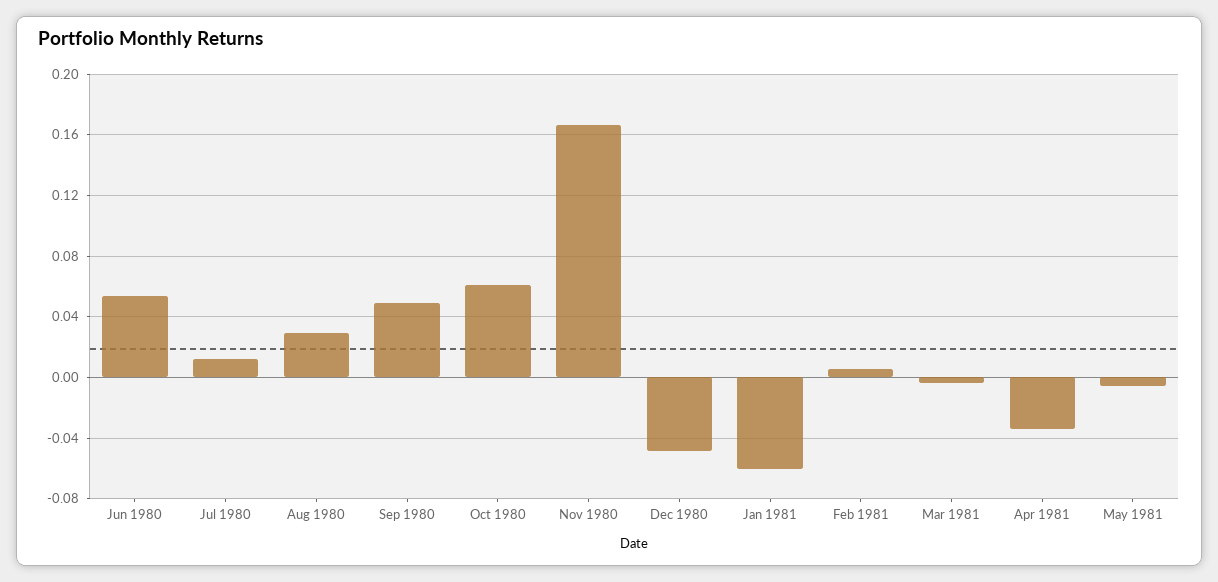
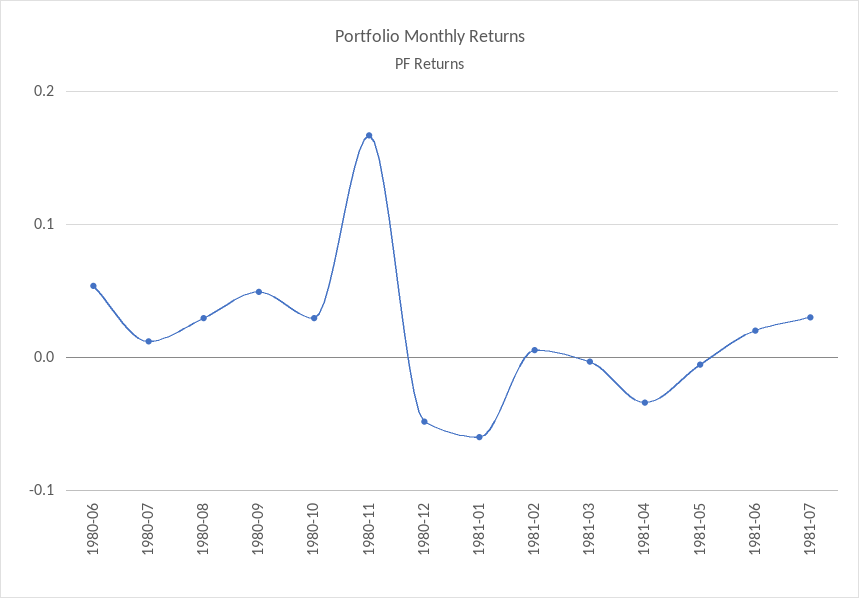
Oct 1980: 0.06 -> 0.03
1981-06: none -> 0.02
1981-07: none -> 0.03

